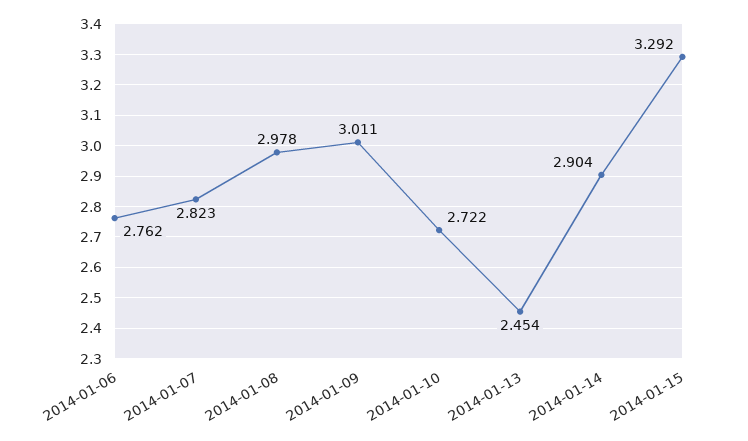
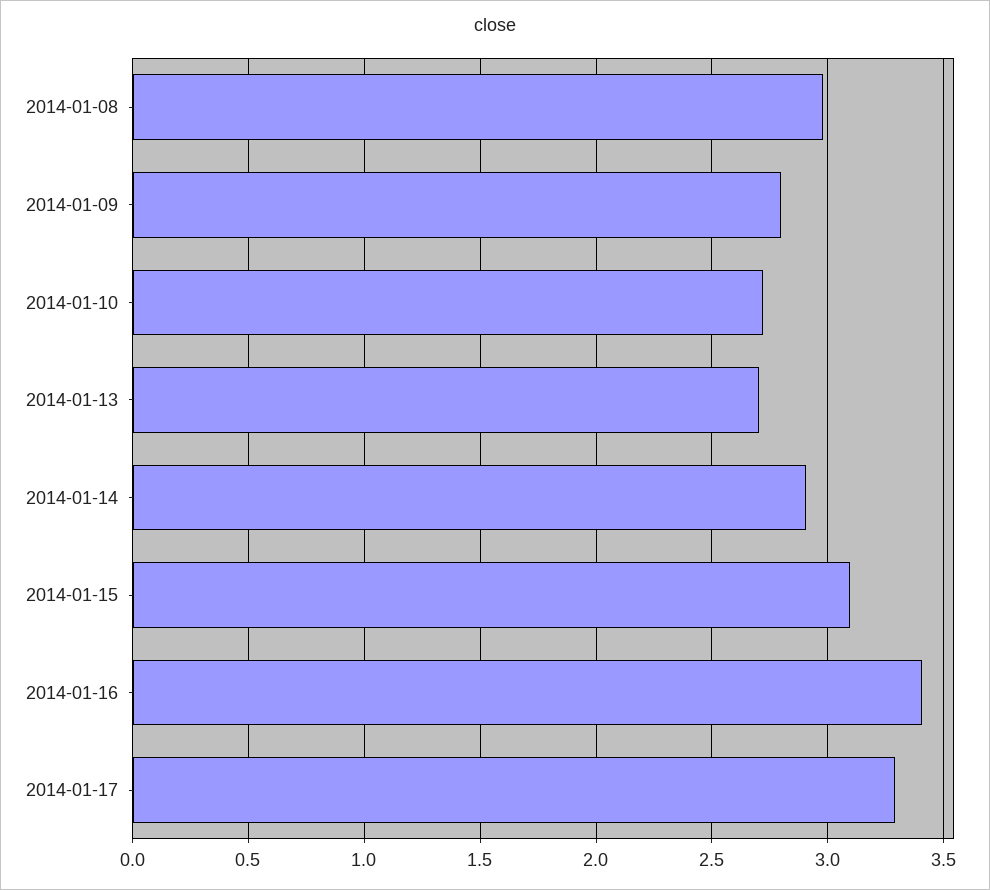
2014-01-06: 2.762 -> none
2014-01-07: 2.823 -> none
2014-01-09: 3.011 -> 2.8
2014-01-13: 2.454 -> 2.7
2014-01-15: 3.292 -> 3.1
2014-01-16: none -> 3.4
2014-01-17: none -> 3.3

